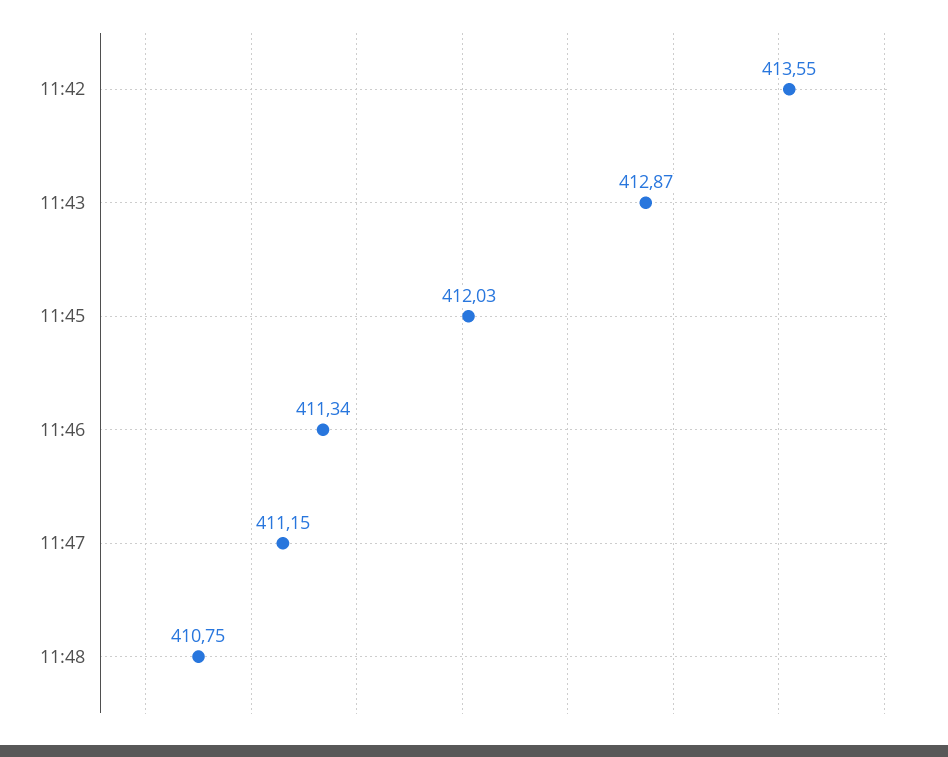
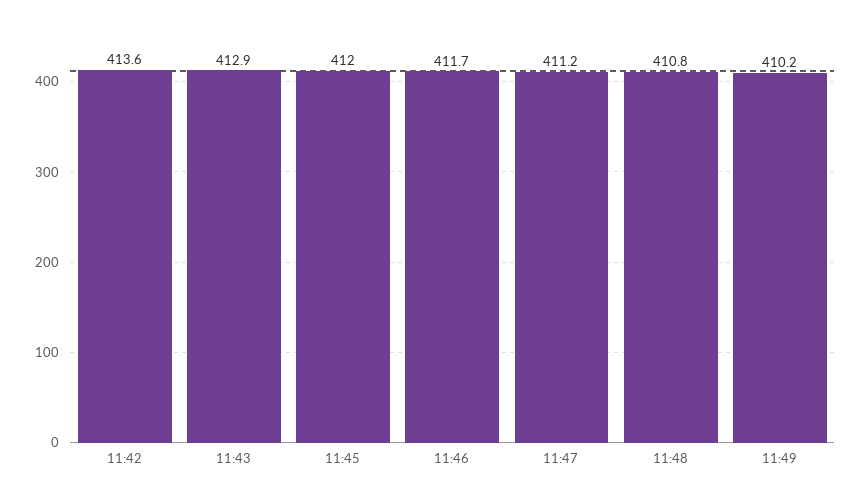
11:46: 411.34 -> 411.7
11:49: none -> 410.2

